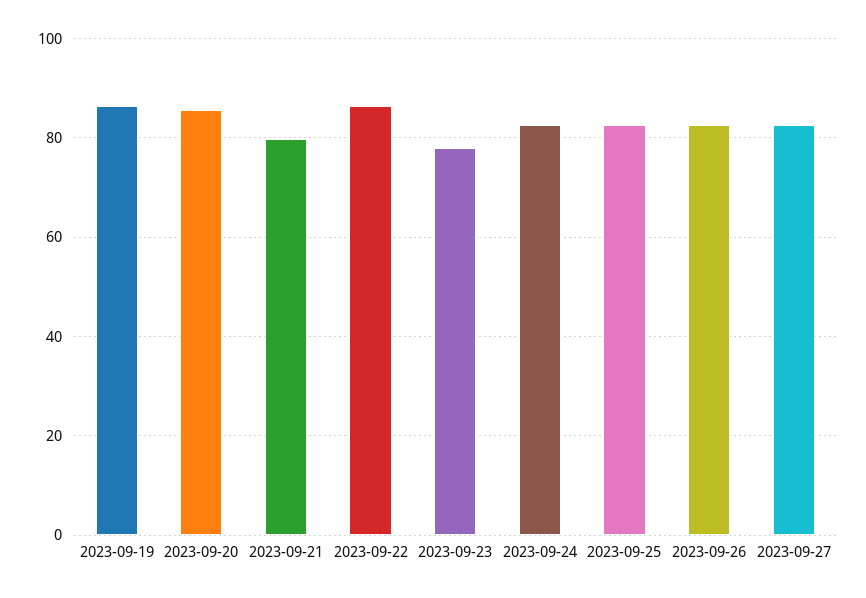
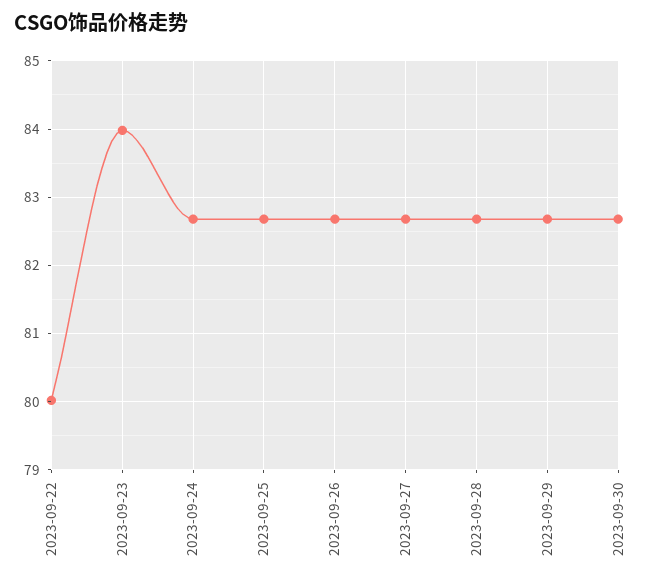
2023-09-19: 86 -> none
2023-09-20: 86 -> none
2023-09-21: 80 -> none
2023-09-22: 86 -> 80
2023-09-23: 78 -> 84
2023-09-28: none -> 82.7
2023-09-29: none -> 82.7
2023-09-30: none -> 82.7

